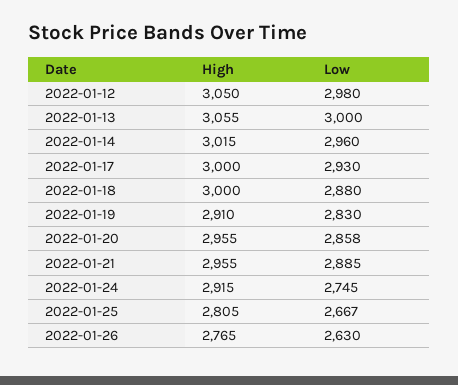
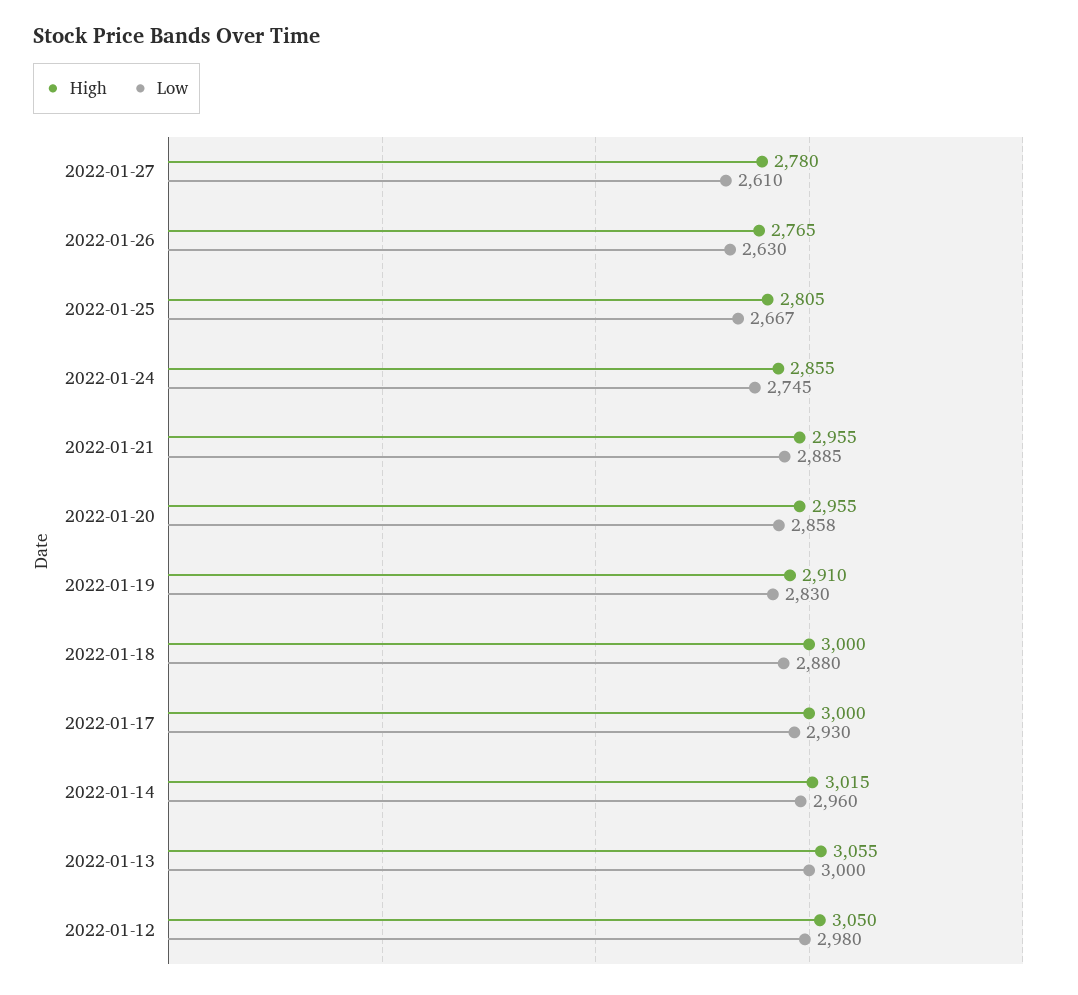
High, 2022-01-24: 2915 -> 2855
High, 2022-01-27: none -> 2780
Low, 2022-01-27: none -> 2610

